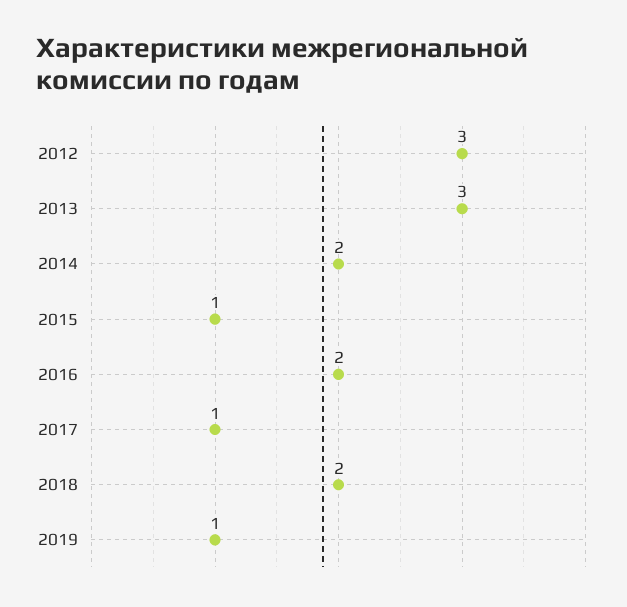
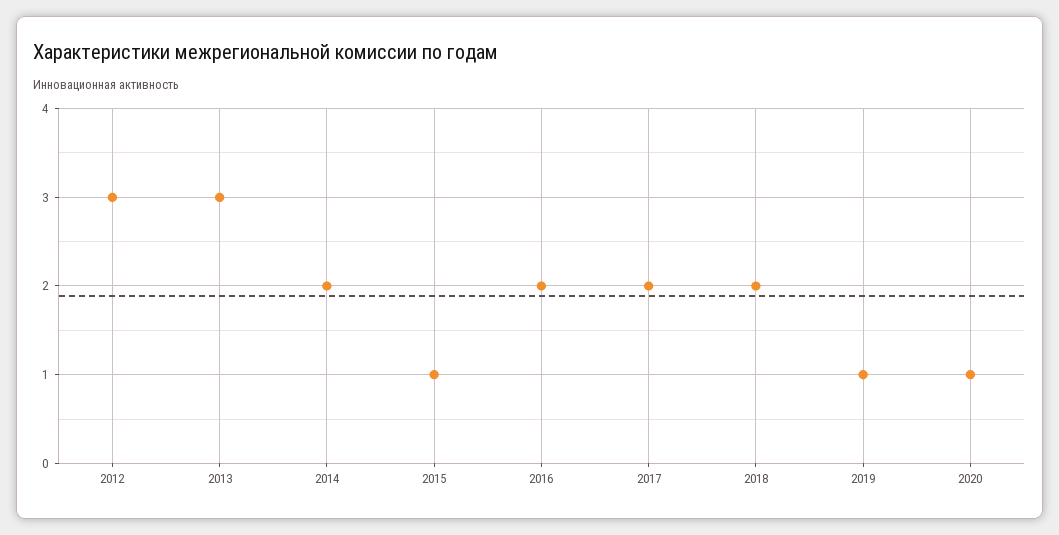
2017: 1 -> 2
2020: none -> 1

